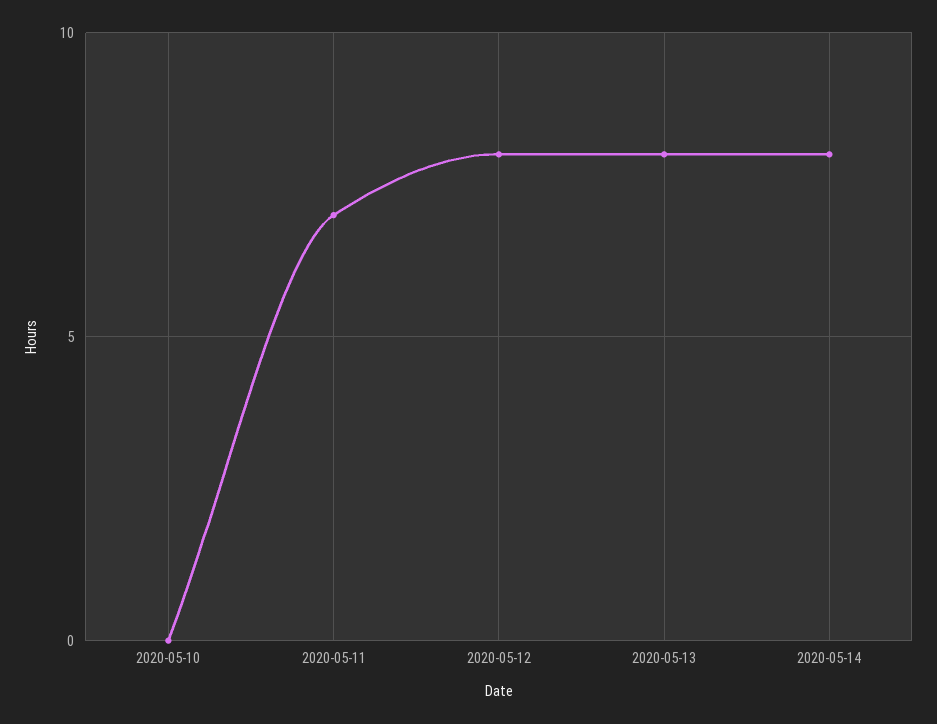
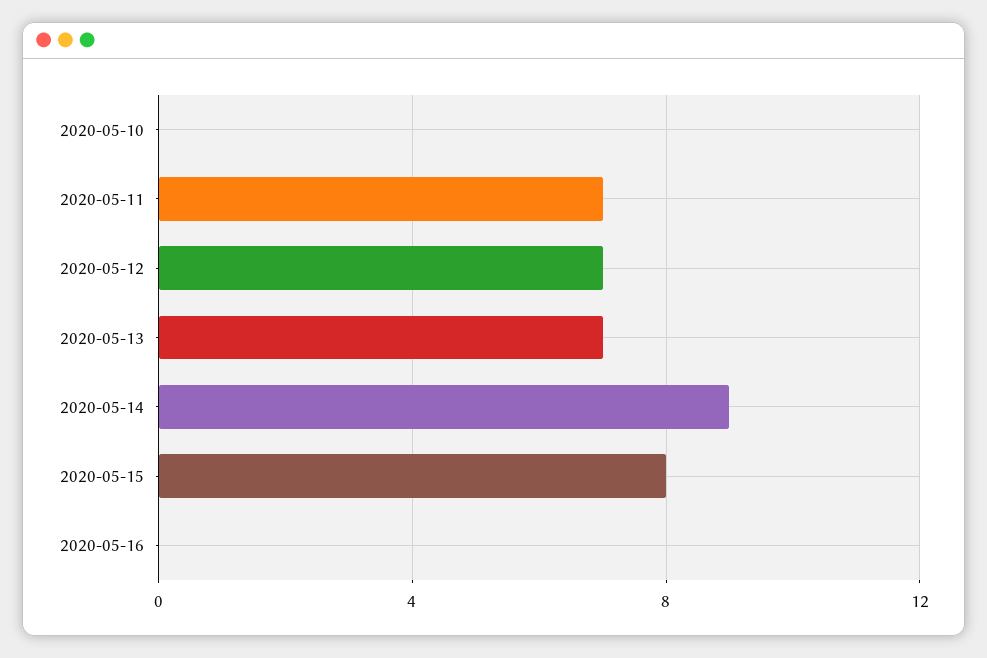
2020-05-12: 8 -> 7
2020-05-13: 8 -> 7
2020-05-14: 8 -> 9
2020-05-15: none -> 8
2020-05-16: none -> 0

